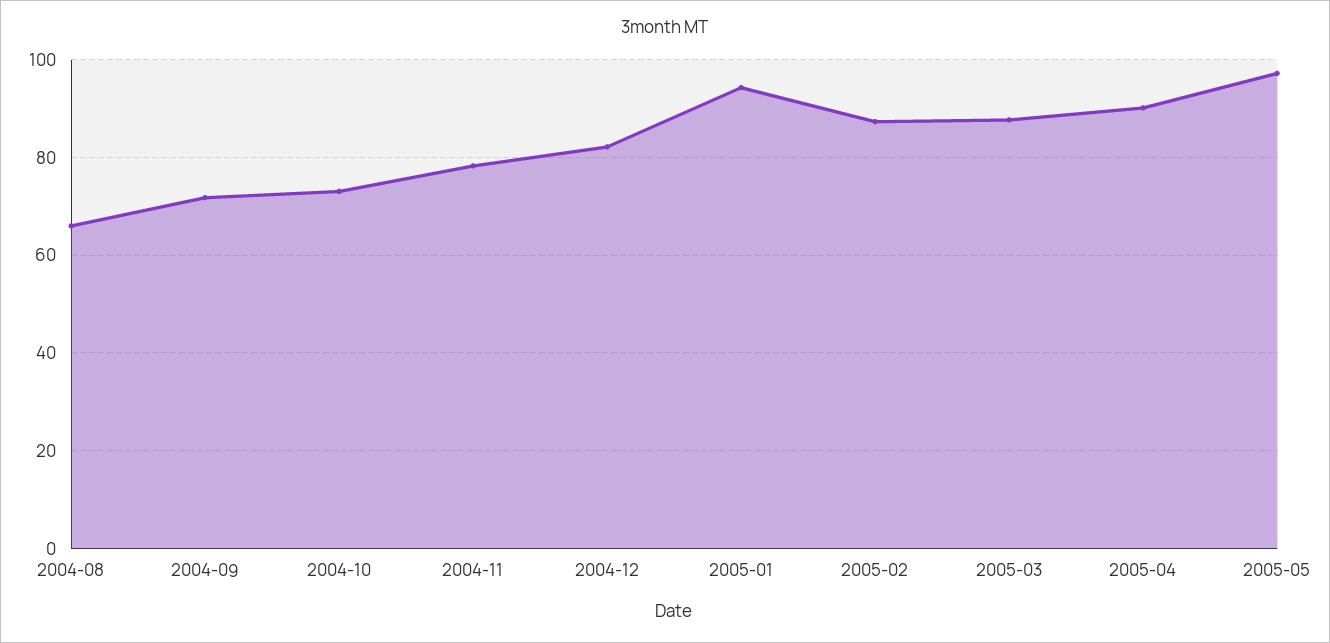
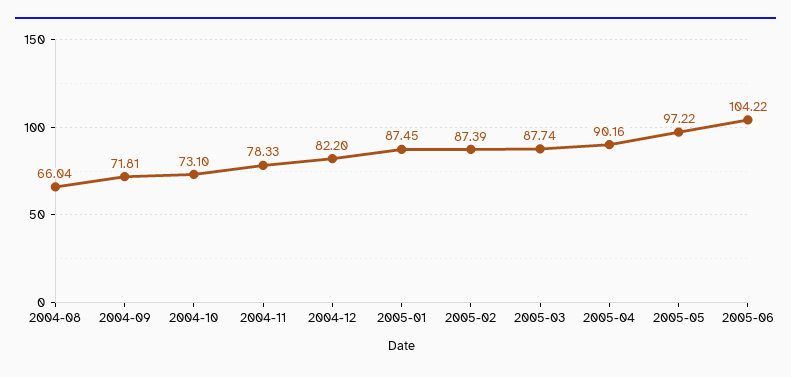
2005-01: 94 -> 87.45
2005-06: none -> 104.22

